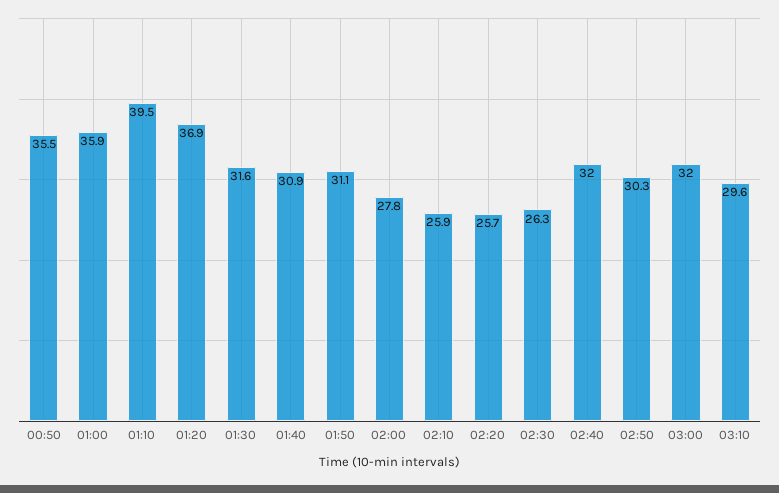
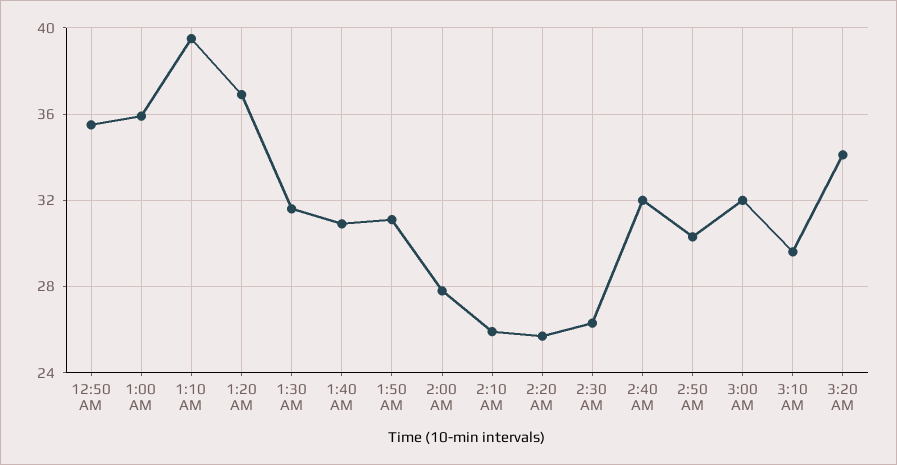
3:20 AM: none -> 34

